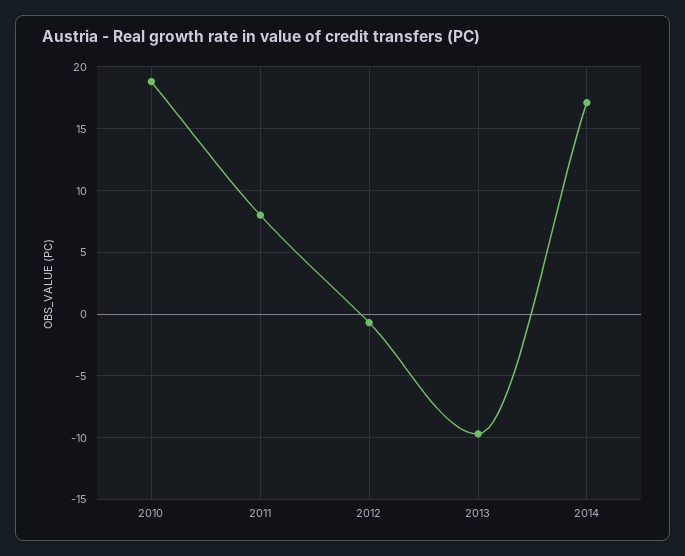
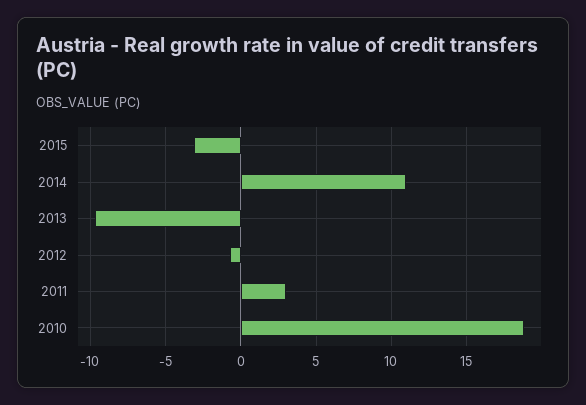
2011: 8 -> 3
2014: 17 -> 11
2015: none -> -3

